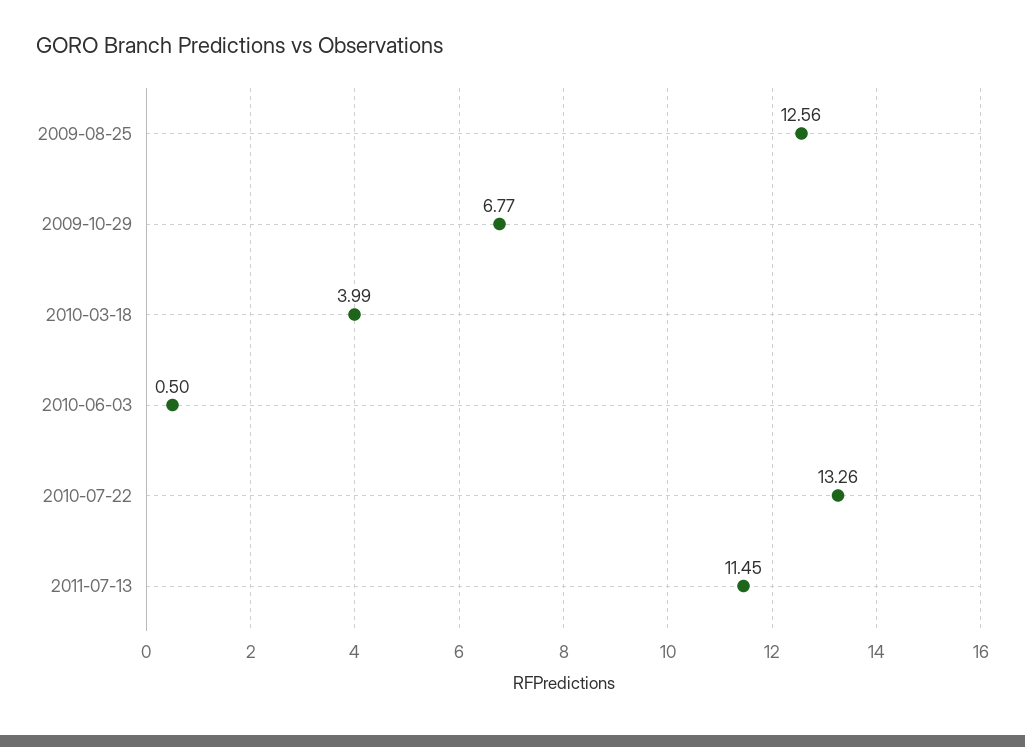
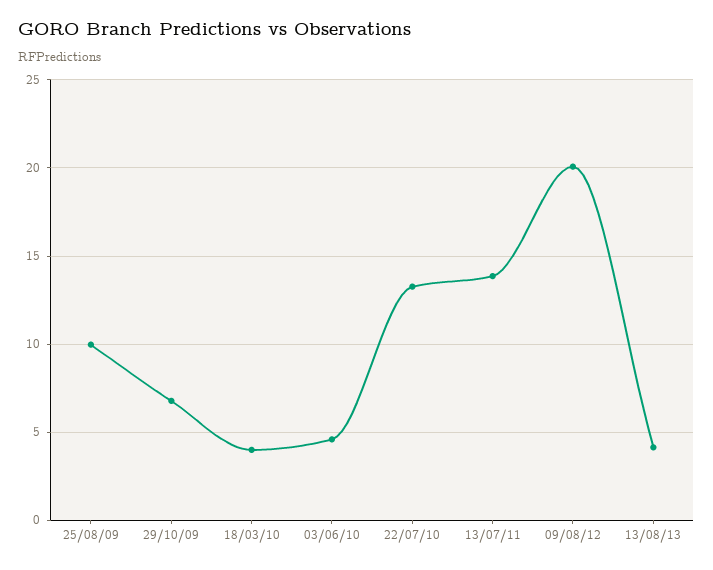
2009-08-25: 12.56 -> 10
2010-06-03: 0.5 -> 4.5
2011-07-13: 11.45 -> 14
09/08/12: none -> 20
13/08/13: none -> 4

